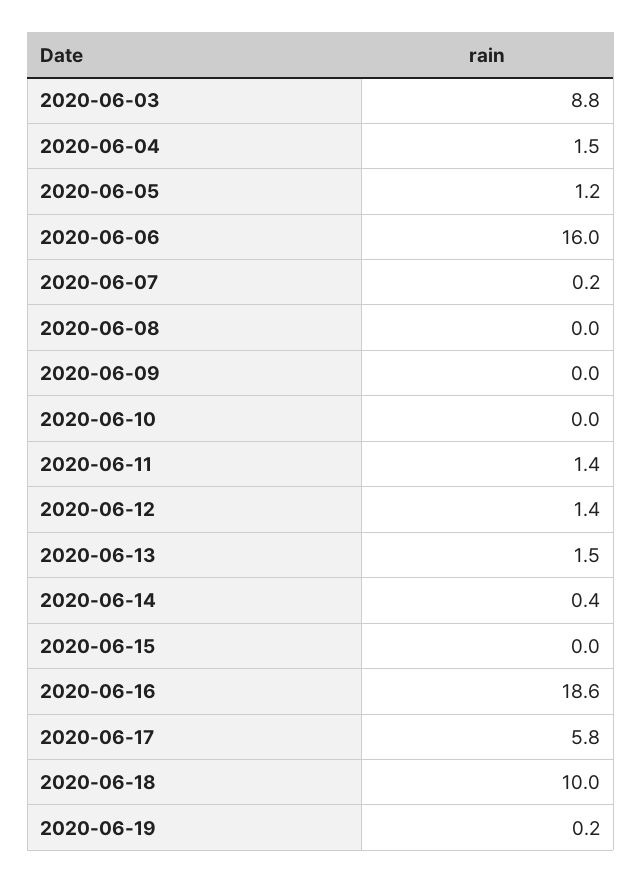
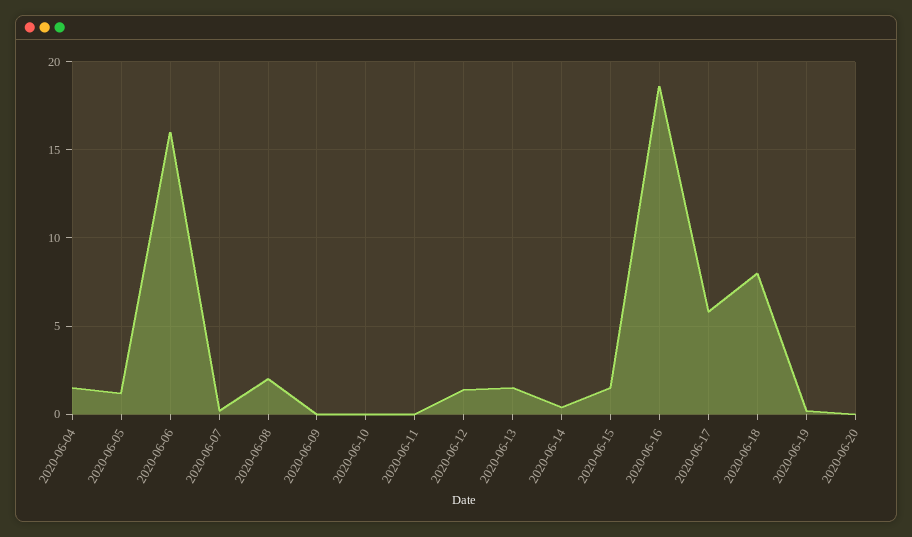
2020-06-03: 8.8 -> none
2020-06-08: 0 -> 2
2020-06-11: 1.4 -> 0
2020-06-15: 0 -> 1.5
2020-06-18: 10 -> 8
2020-06-20: none -> 0

